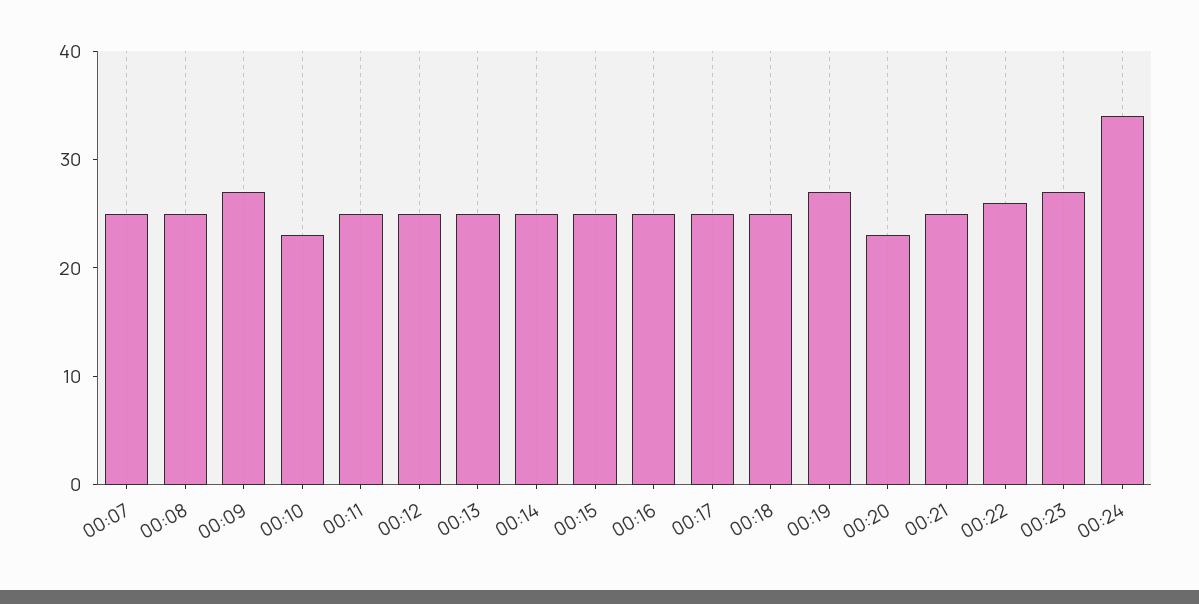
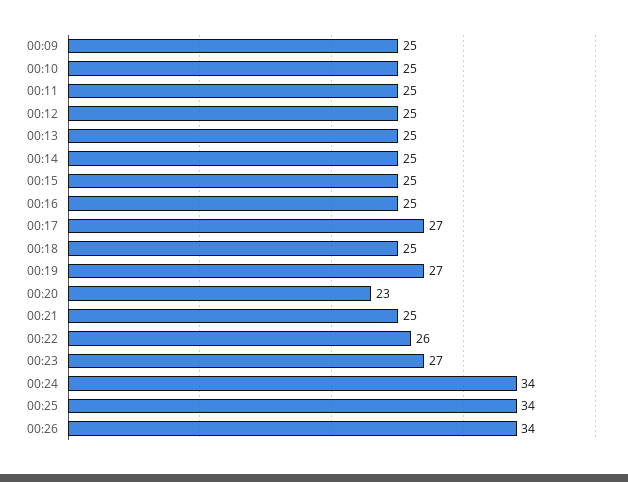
00:07: 25 -> none
00:08: 25 -> none
00:09: 27 -> 25
00:10: 23 -> 25
00:17: 25 -> 27
00:25: none -> 34
00:26: none -> 34

